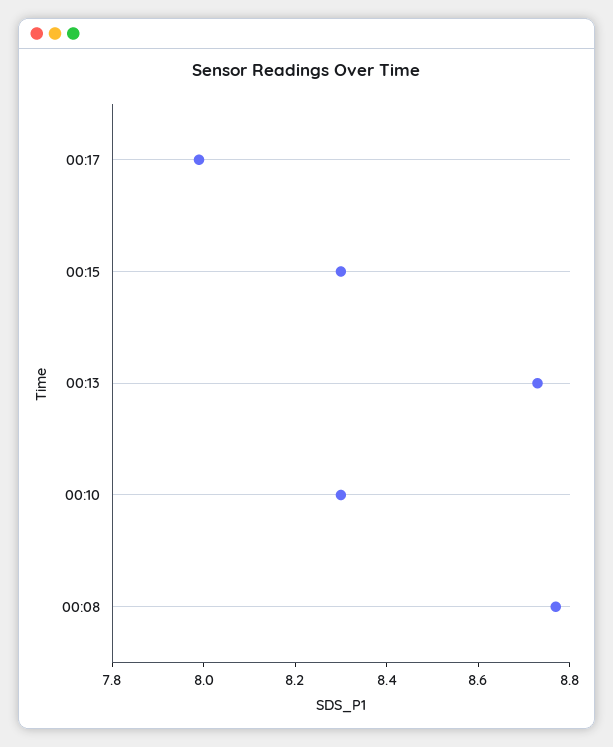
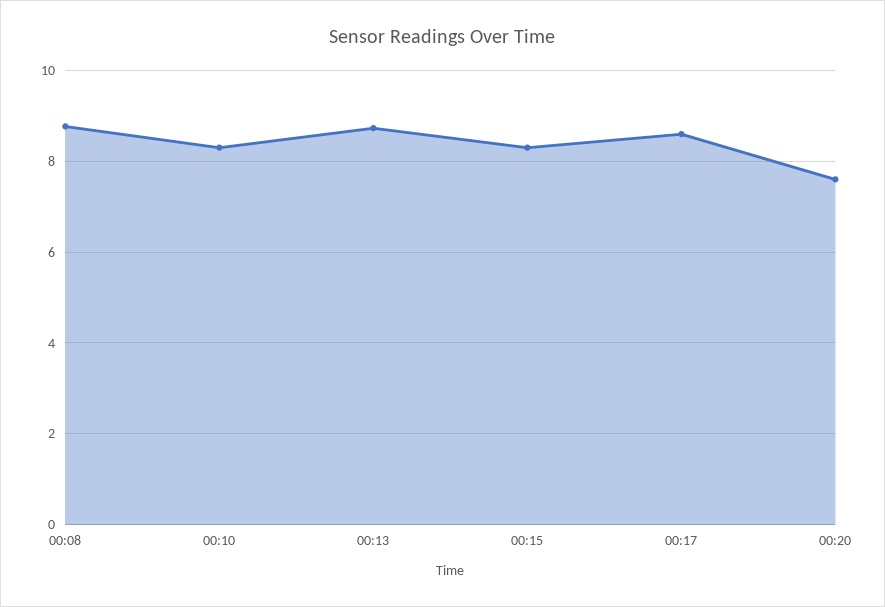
00:17: 8 -> 8.6
00:20: none -> 7.6

